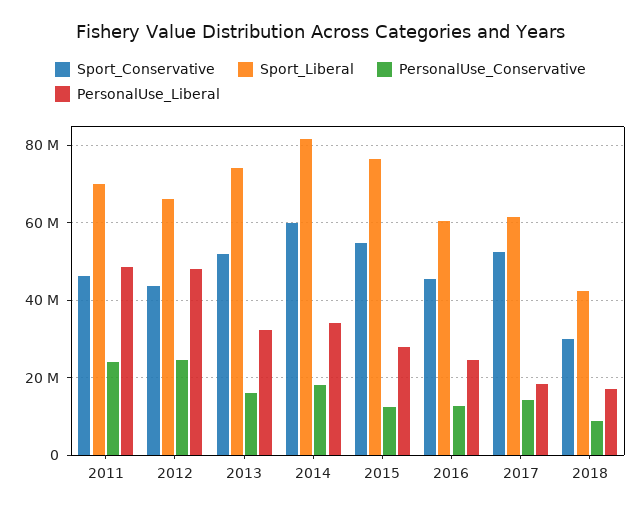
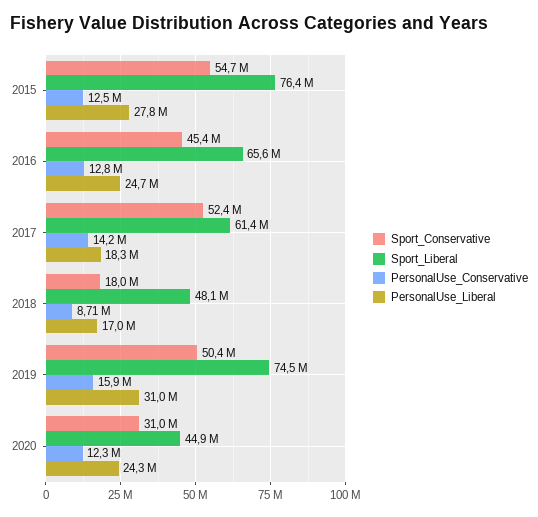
Sport_Conservative, 2011: 46000000 -> none
Sport_Liberal, 2011: 70000000 -> none
PersonalUse_Conservative, 2011: 24000000 -> none
PersonalUse_Liberal, 2011: 48000000 -> none
Sport_Conservative, 2012: 44000000 -> none
Sport_Liberal, 2012: 66000000 -> none
PersonalUse_Conservative, 2012: 24000000 -> none
PersonalUse_Liberal, 2012: 48000000 -> none
Sport_Conservative, 2013: 52000000 -> none
Sport_Liberal, 2013: 74000000 -> none
PersonalUse_Conservative, 2013: 16000000 -> none
PersonalUse_Liberal, 2013: 32000000 -> none
Sport_Conservative, 2014: 60000000 -> none
Sport_Liberal, 2014: 82000000 -> none
PersonalUse_Conservative, 2014: 18000000 -> none
PersonalUse_Liberal, 2014: 34000000 -> none
Sport_Liberal, 2016: 60000000 -> 65600000
Sport_Conservative, 2018: 30000000 -> 18000000
Sport_Liberal, 2018: 42000000 -> 48100000
Sport_Conservative, 2019: none -> 50400000
Sport_Liberal, 2019: none -> 74500000
PersonalUse_Conservative, 2019: none -> 15900000
PersonalUse_Liberal, 2019: none -> 31000000
Sport_Conservative, 2020: none -> 31000000
Sport_Liberal, 2020: none -> 44900000
PersonalUse_Conservative, 2020: none -> 12300000
PersonalUse_Liberal, 2020: none -> 24300000

